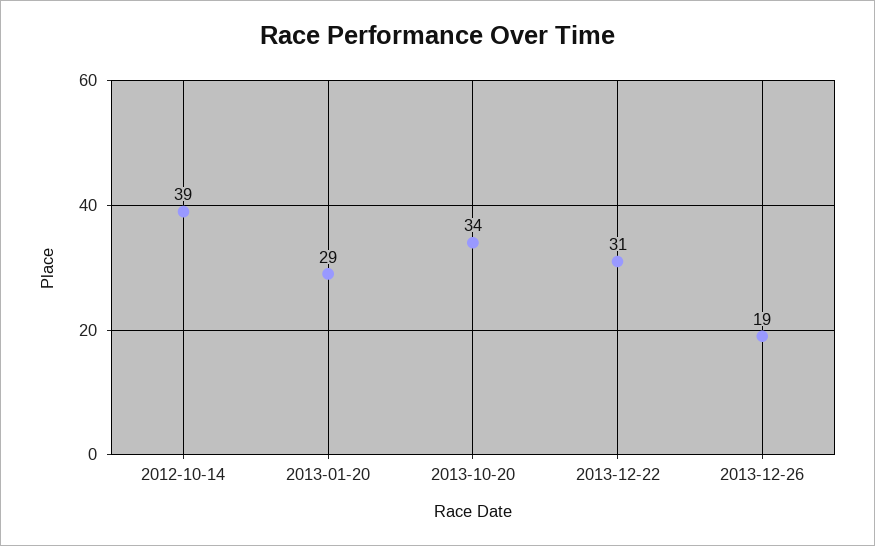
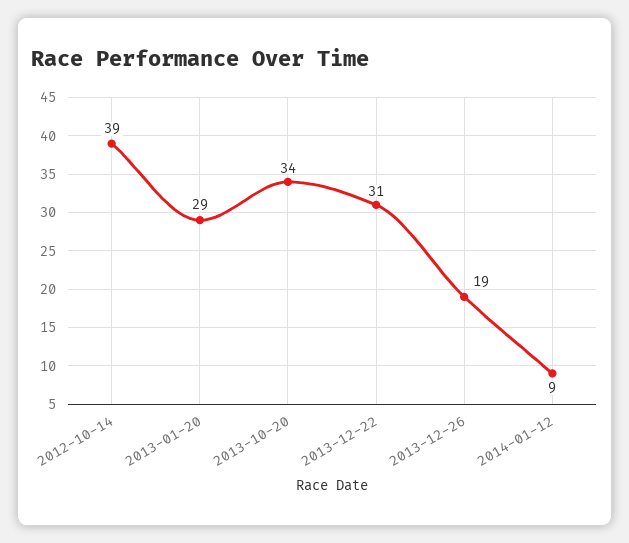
2014-01-12: none -> 9

